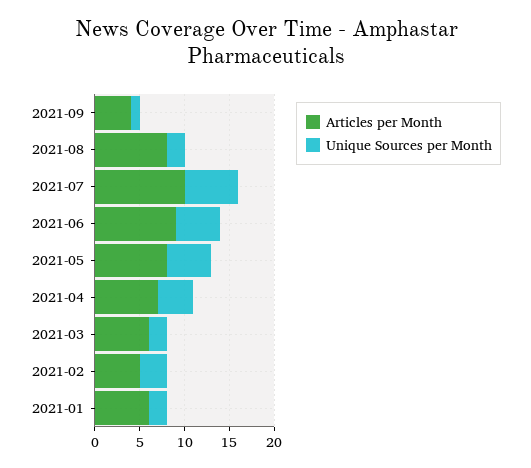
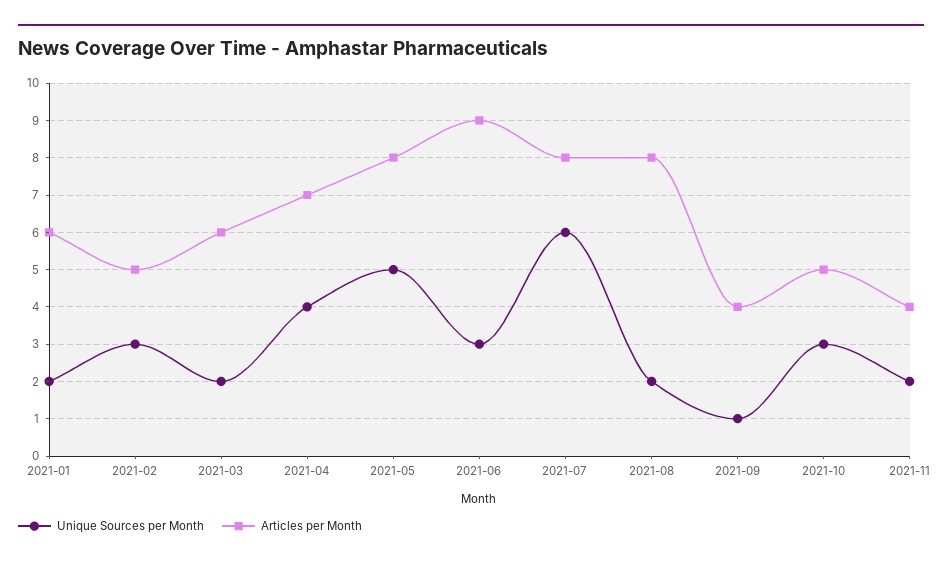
Articles per Month, 2021-07: 10 -> 8
Unique Sources per Month, 2021-06: 5 -> 3
Unique Sources per Month, 2021-10: none -> 3
Articles per Month, 2021-10: none -> 5
Unique Sources per Month, 2021-11: none -> 2
Articles per Month, 2021-11: none -> 4

